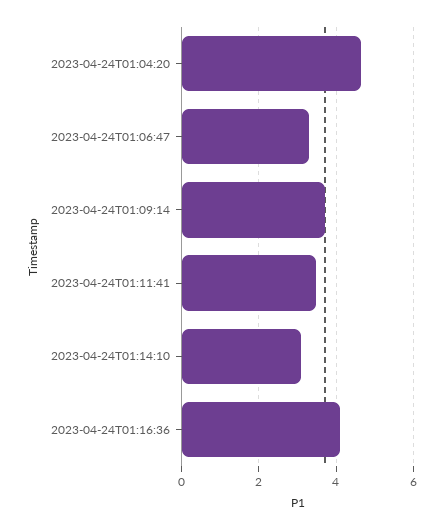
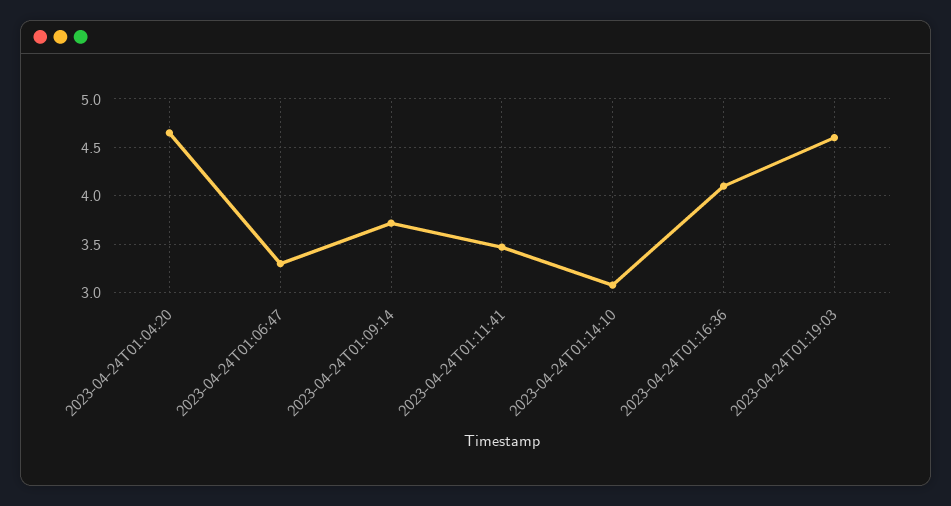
2023-04-24T01:19:03: none -> 4.6

